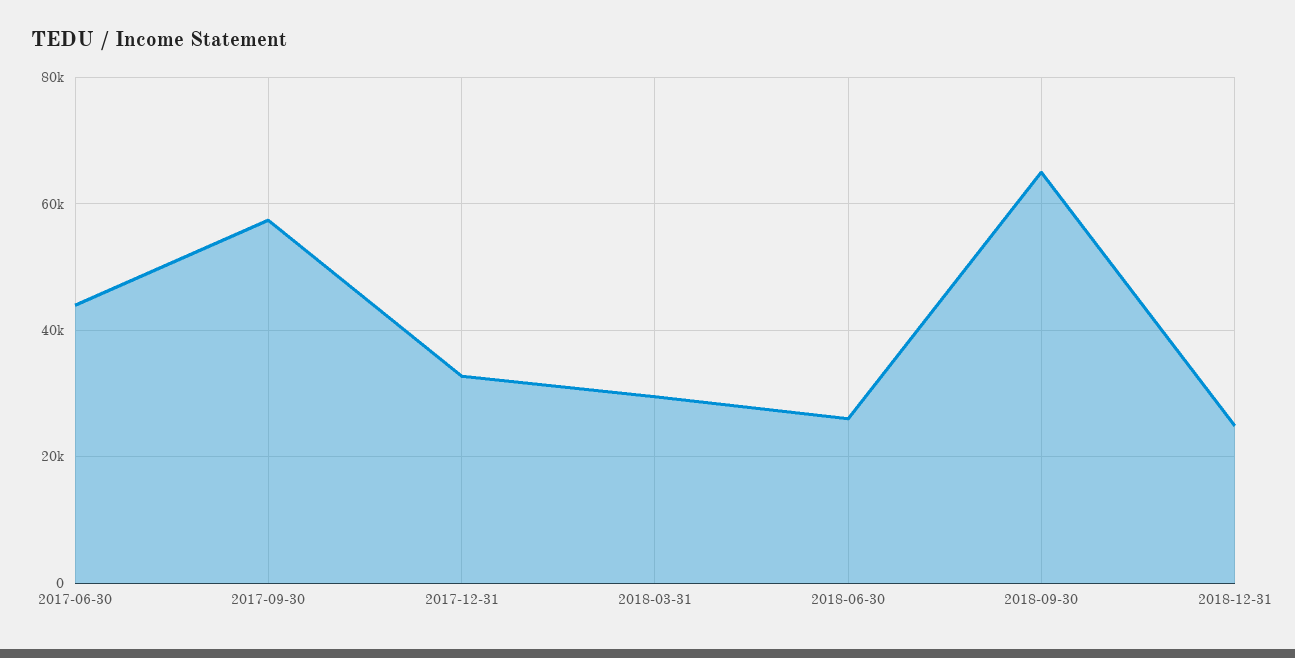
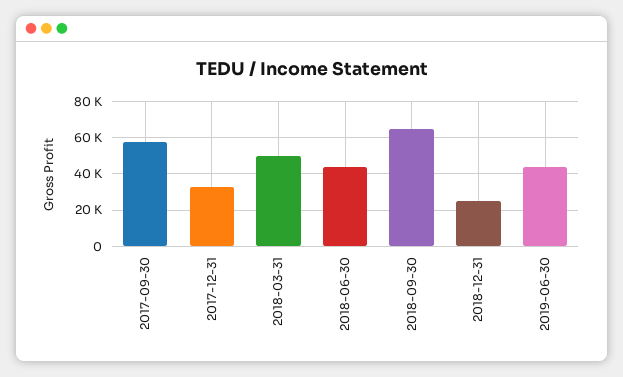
2017-06-30: 44000 -> none
2018-03-31: 30000 -> 50000
2018-06-30: 26000 -> 45000
2019-06-30: none -> 45000

